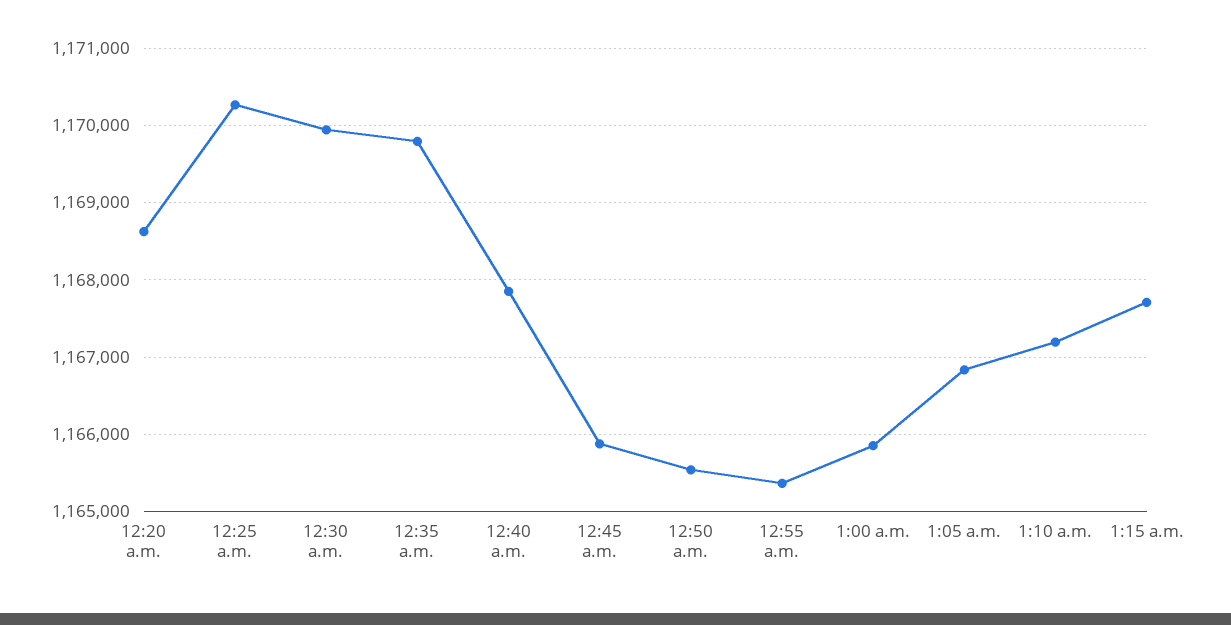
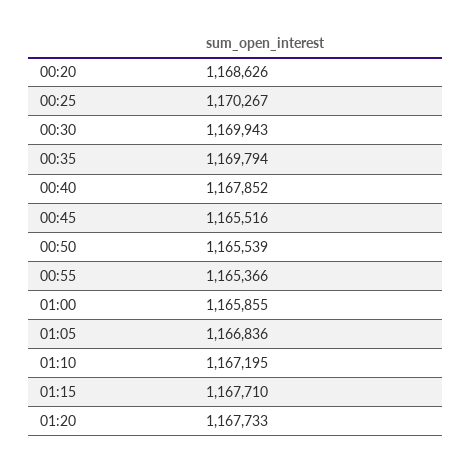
12:45 a.m.: 1165900 -> 1165516
01:20: none -> 1167733

